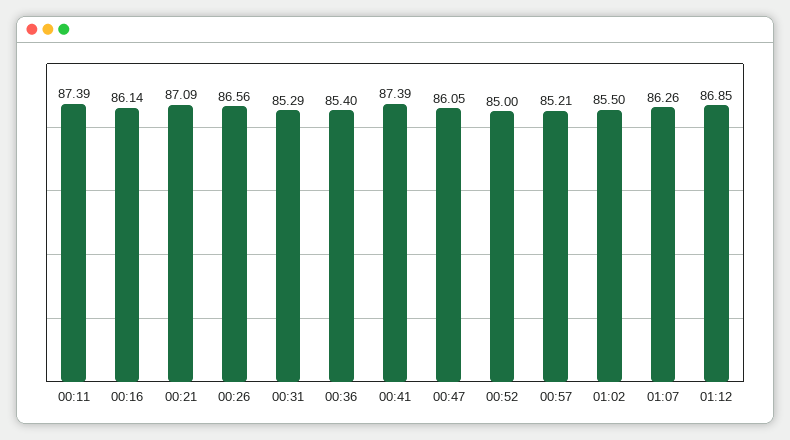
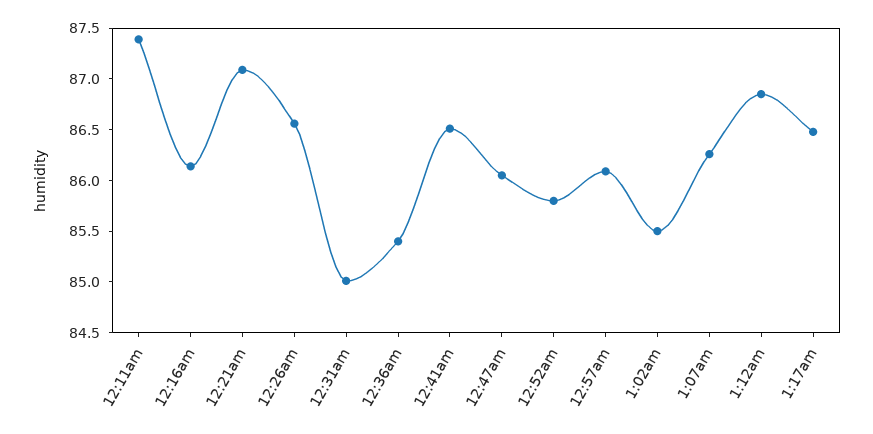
00:31: 85.29 -> 85
00:41: 87.39 -> 86.5
00:52: 85 -> 85.8
00:57: 85.21 -> 86.1
1:17am: none -> 86.5

